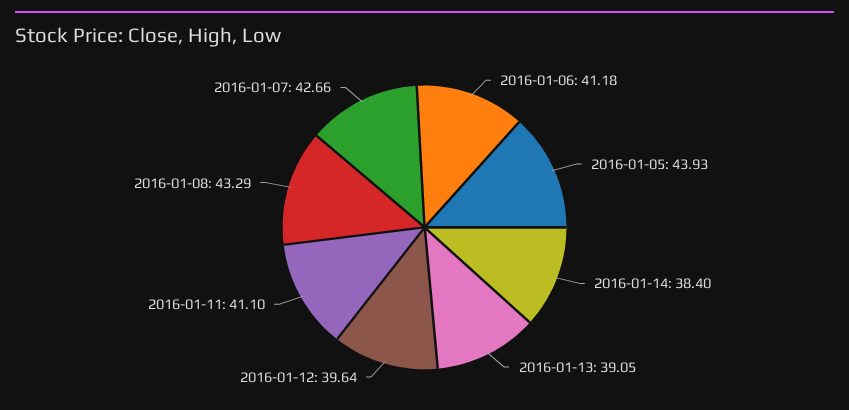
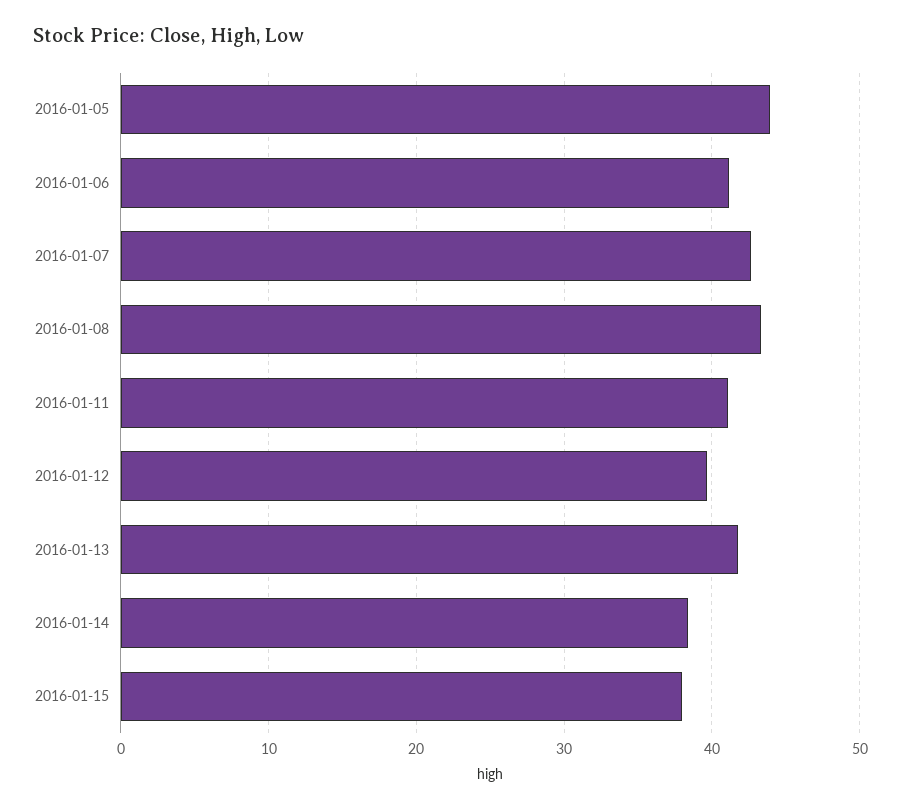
2016-01-13: 39.05 -> 42
2016-01-15: none -> 38

